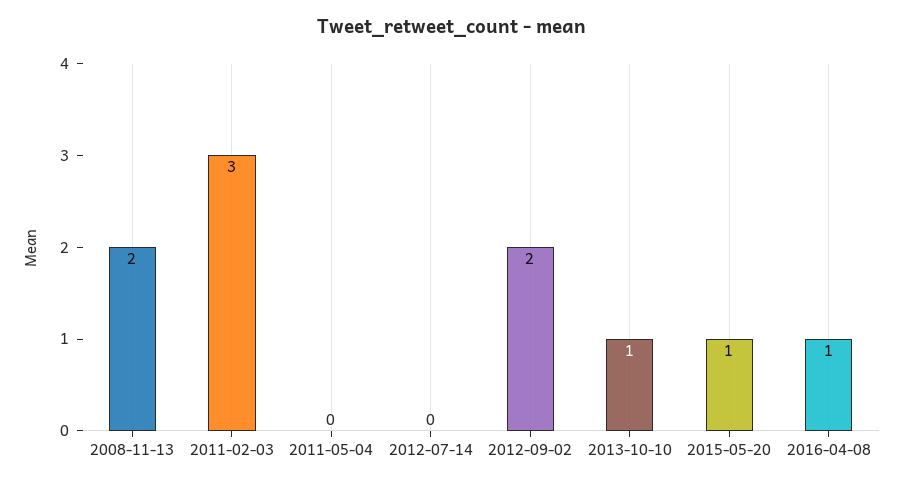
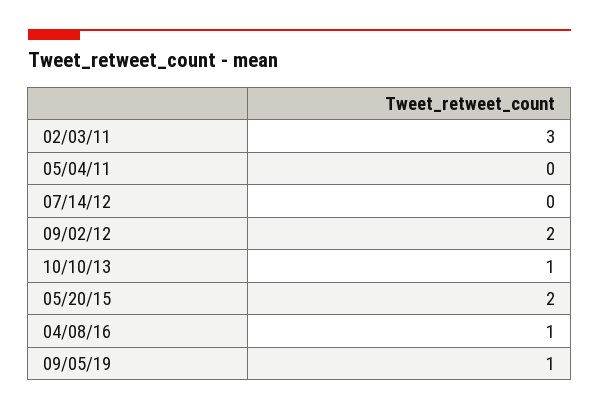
2008-11-13: 2 -> none
2015-05-20: 1 -> 2
09/05/19: none -> 1

